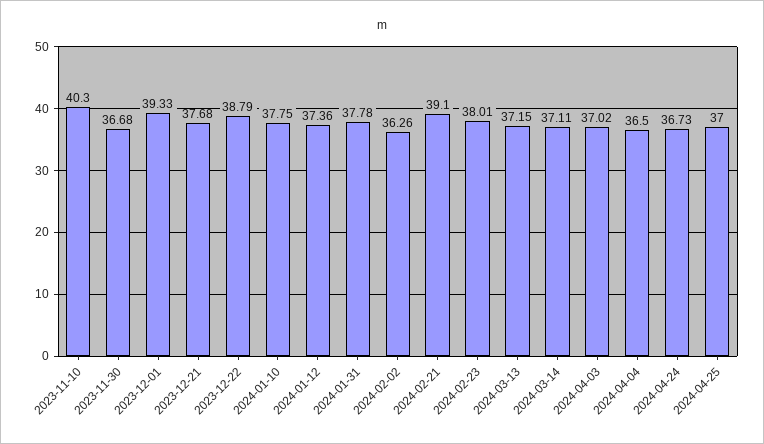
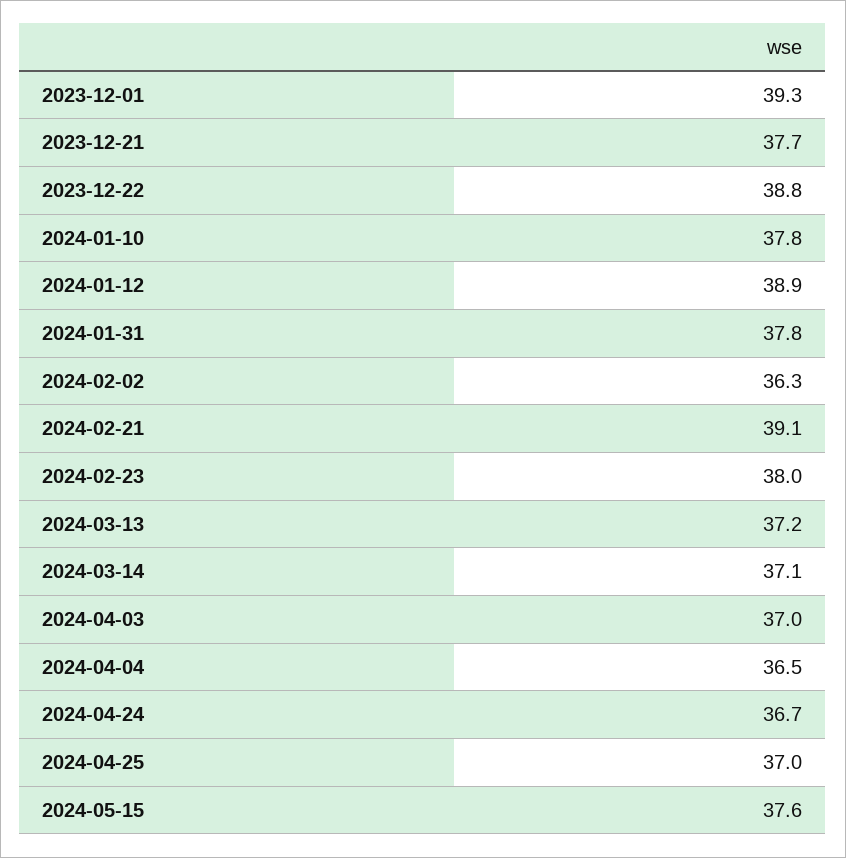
2023-11-10: 40.3 -> none
2023-11-30: 36.68 -> none
2024-01-12: 37.36 -> 38.9
2024-05-15: none -> 37.6

